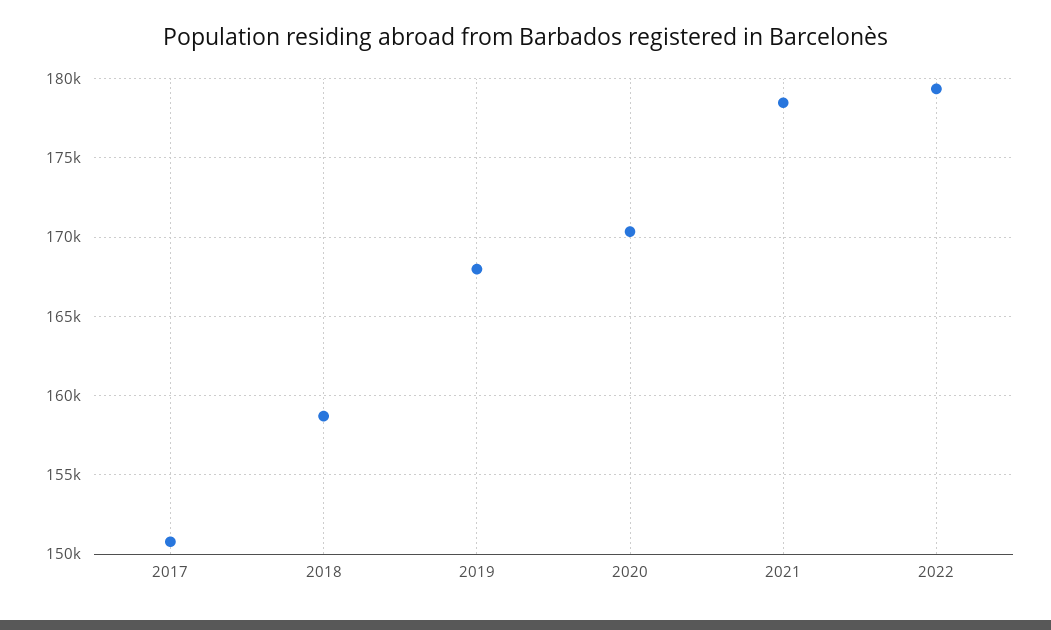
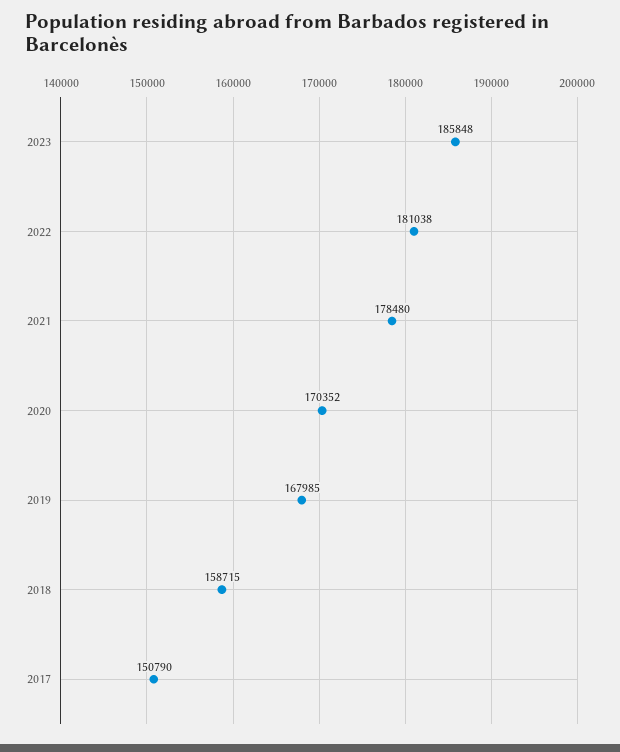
2022: 179500 -> 181038
2023: none -> 185848

